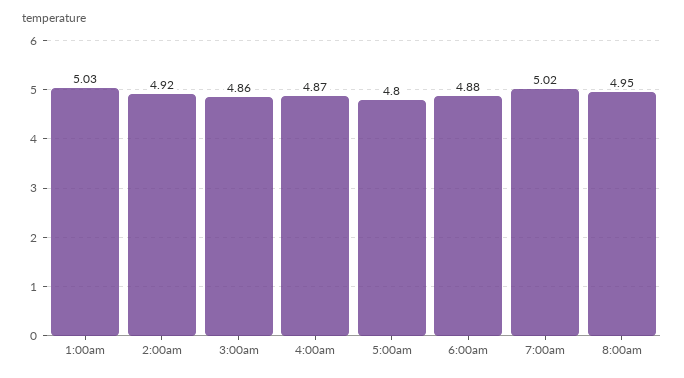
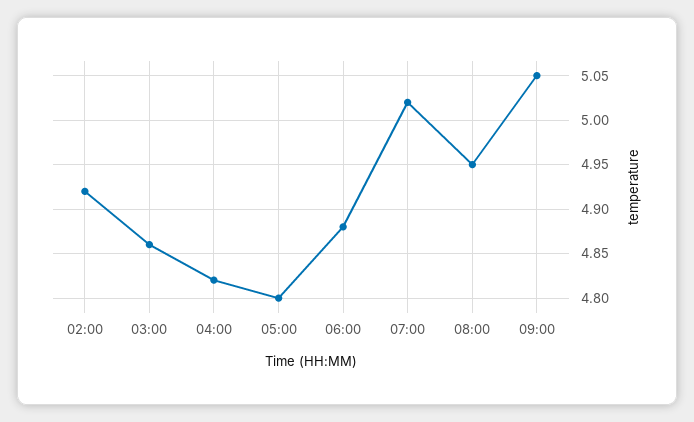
1:00am: 5.03 -> none
4:00am: 4.87 -> 4.82
09:00: none -> 5.05

